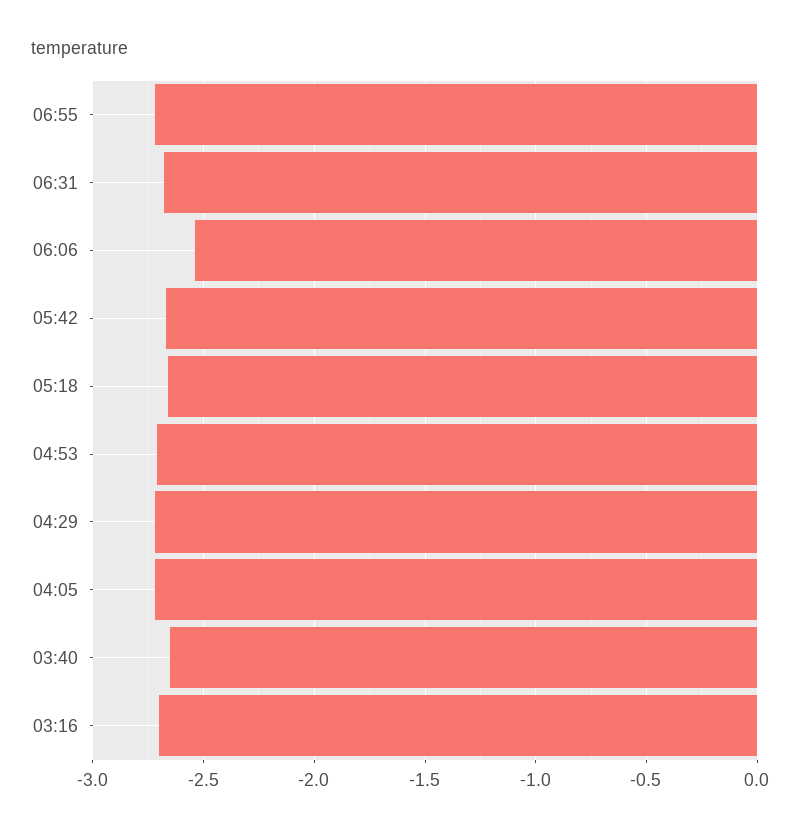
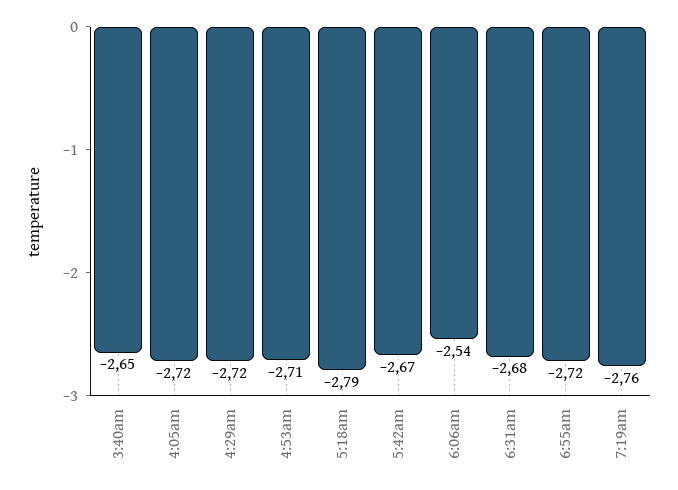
05:18: -2.65 -> -2.79
03:16: -2.7 -> none
7:19am: none -> -2.76

